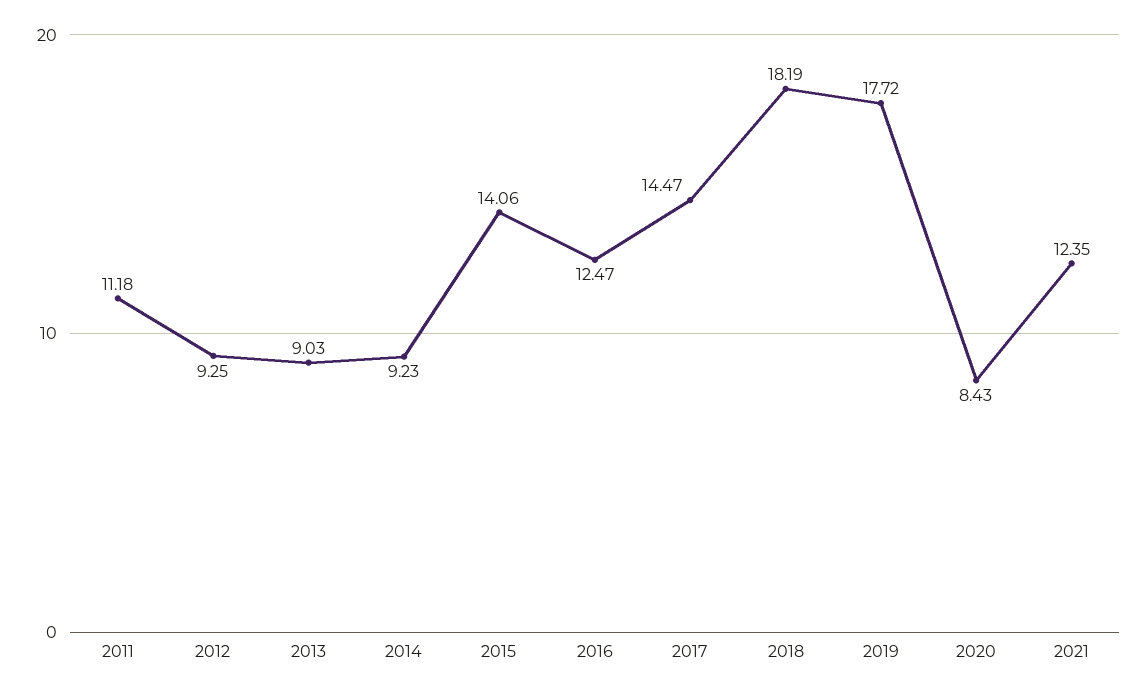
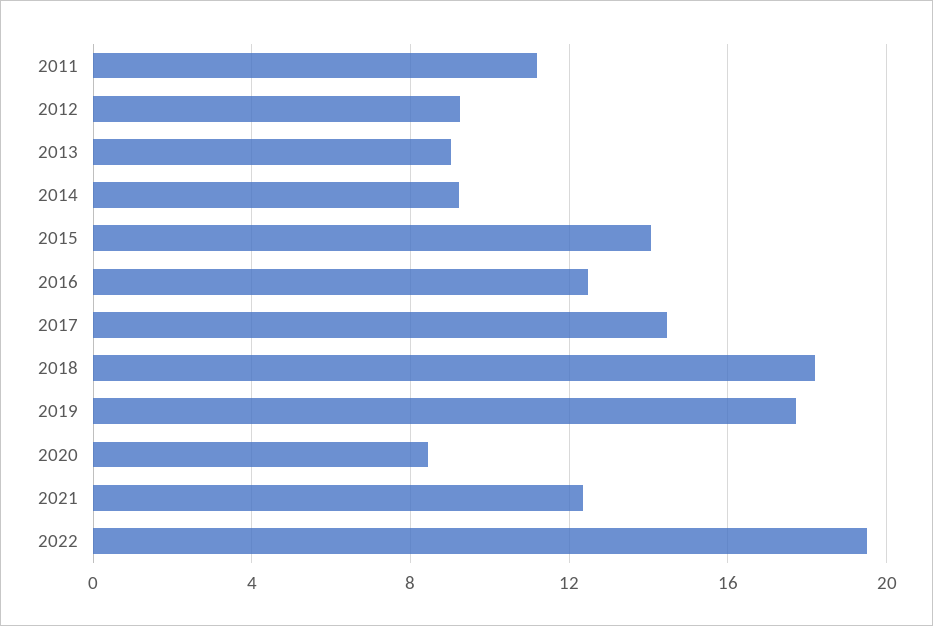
2022: none -> 19.5

